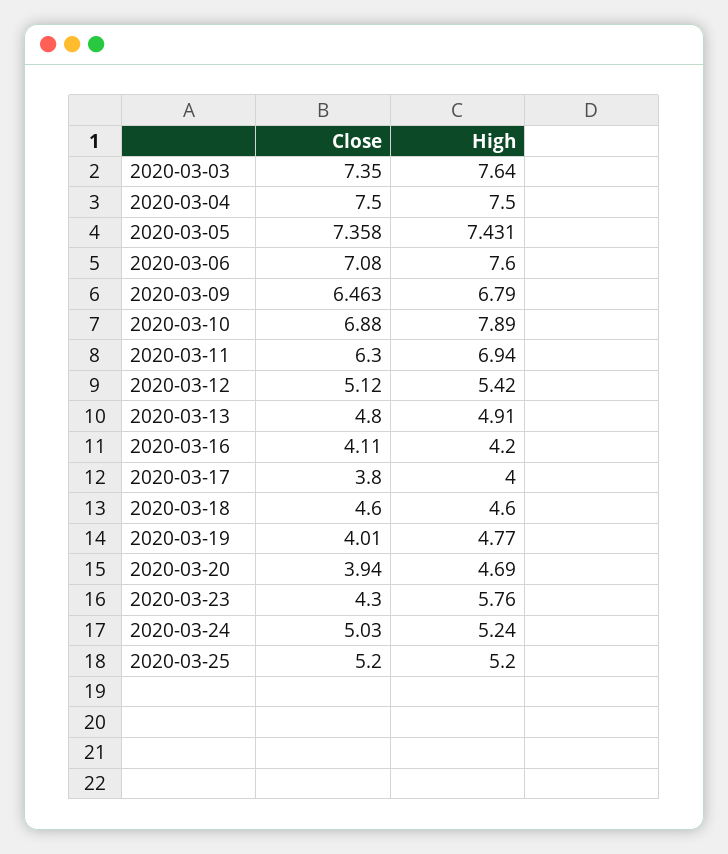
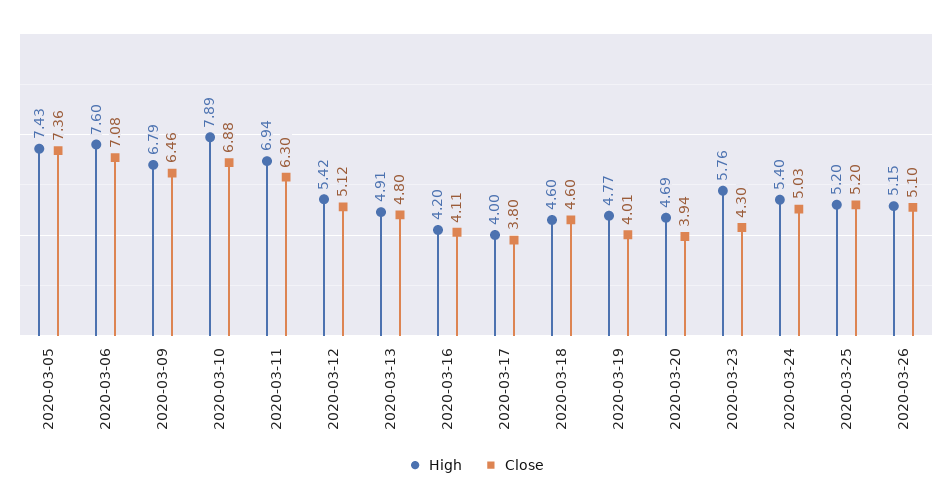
Close, 2020-03-03: 7.35 -> none
High, 2020-03-03: 7.64 -> none
Close, 2020-03-04: 7.5 -> none
High, 2020-03-04: 7.5 -> none
High, 2020-03-24: 5.24 -> 5.4
High, 2020-03-26: none -> 5.15
Close, 2020-03-26: none -> 5.1

